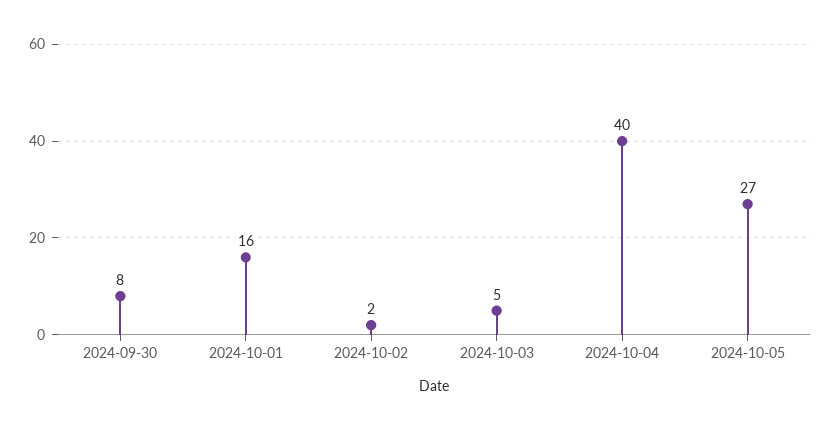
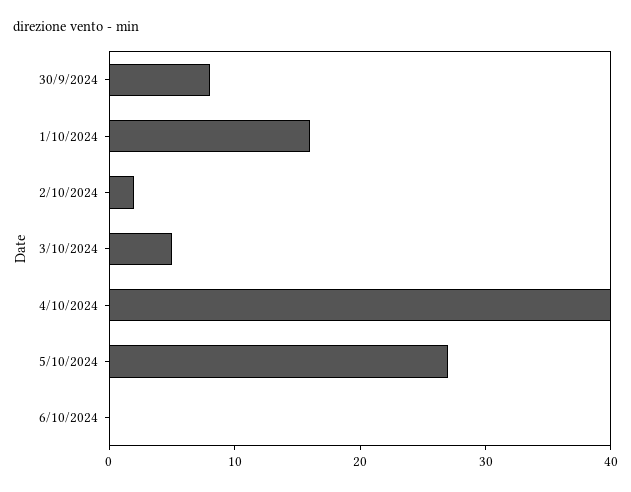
6/10/2024: none -> 0

